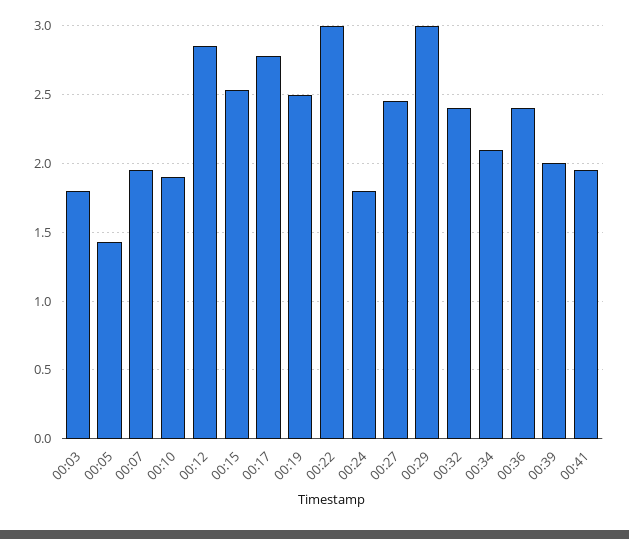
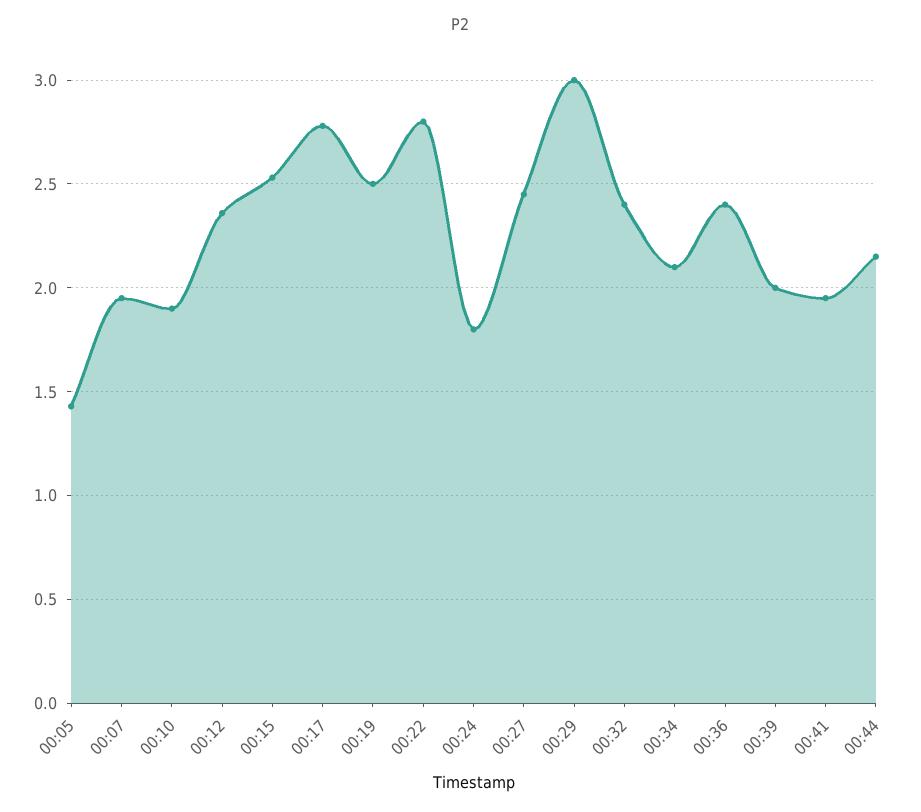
00:03: 1.8 -> none
00:12: 2.85 -> 2.35
00:22: 3 -> 2.8
00:44: none -> 2.15

